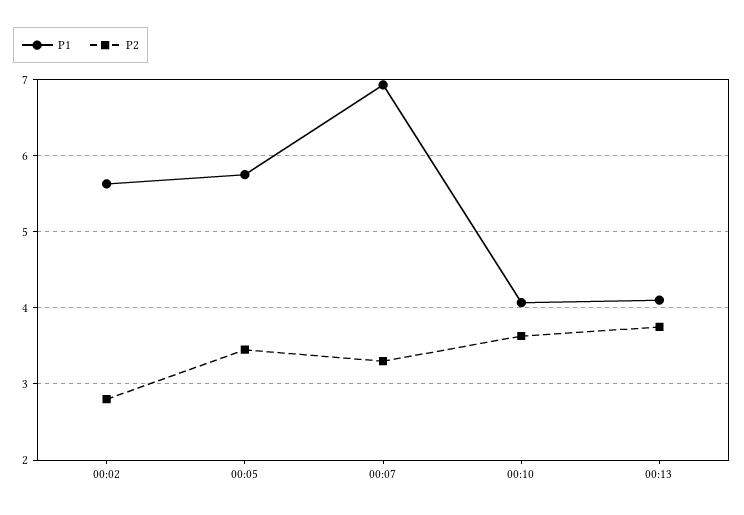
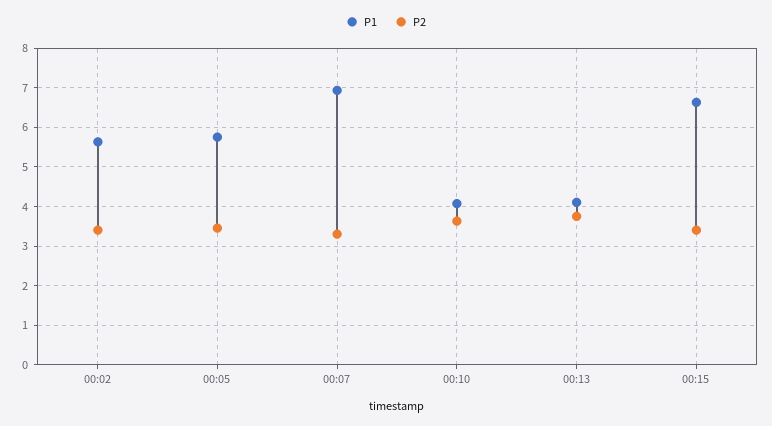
P2, 00:02: 2.8 -> 3.4
P1, 00:15: none -> 6.6
P2, 00:15: none -> 3.4

